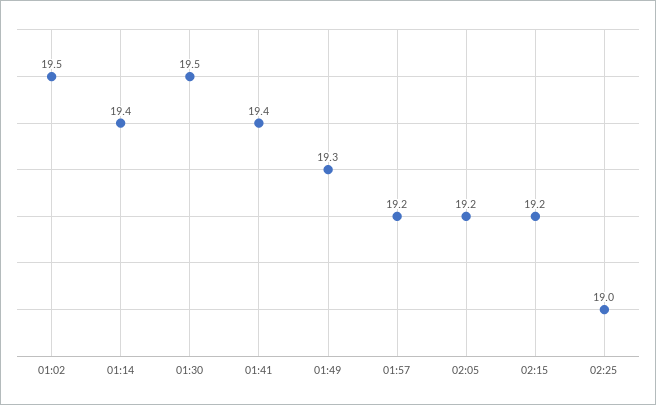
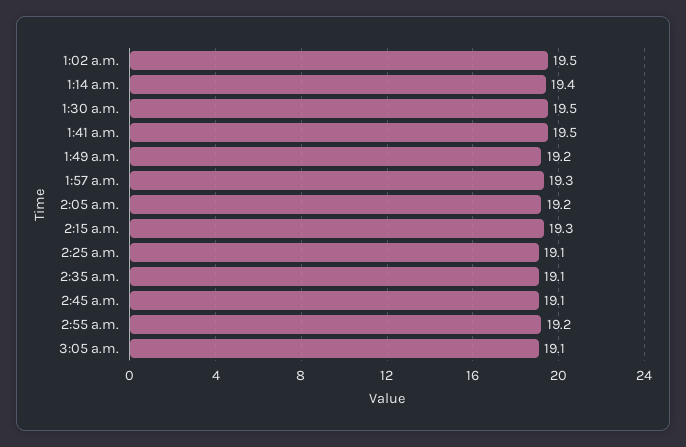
01:41: 19.4 -> 19.5
01:49: 19.3 -> 19.2
01:57: 19.2 -> 19.3
02:15: 19.2 -> 19.3
02:25: 19 -> 19.1
2:35 a.m.: none -> 19.1
2:45 a.m.: none -> 19.1
2:55 a.m.: none -> 19.2
3:05 a.m.: none -> 19.1

